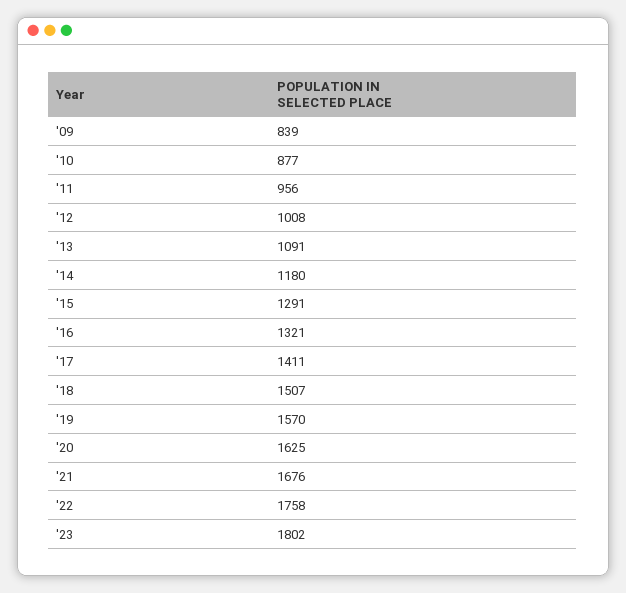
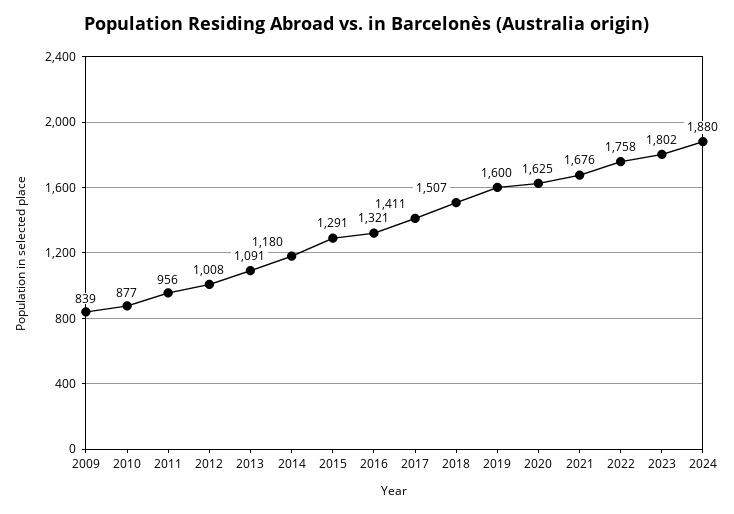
'19: 1570 -> 1600
2024: none -> 1880

